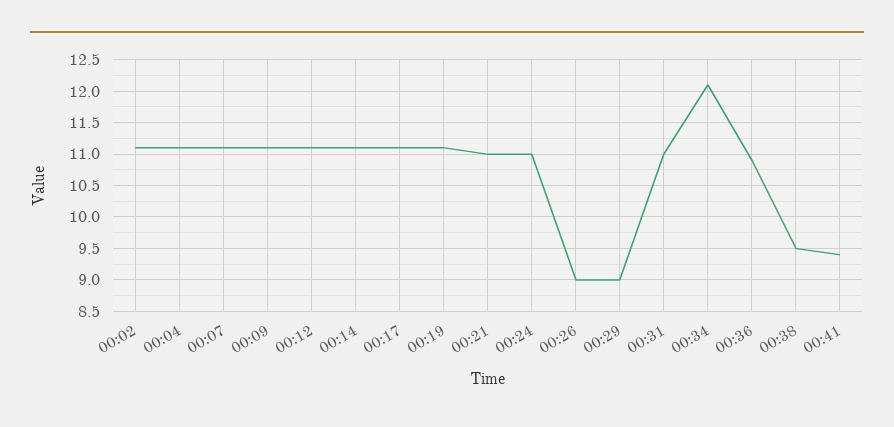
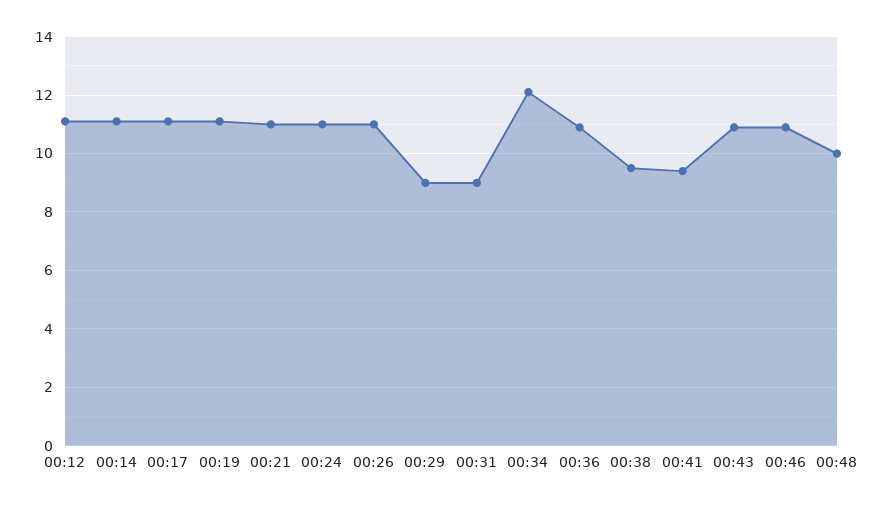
00:02: 11.1 -> none
00:04: 11.1 -> none
00:07: 11.1 -> none
00:09: 11.1 -> none
00:26: 9 -> 11
00:31: 11 -> 9
00:43: none -> 11
00:46: none -> 11
00:48: none -> 10

